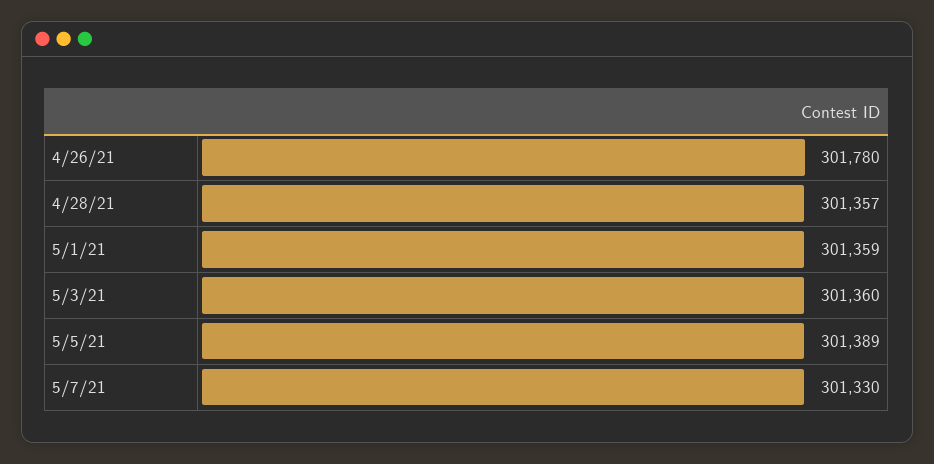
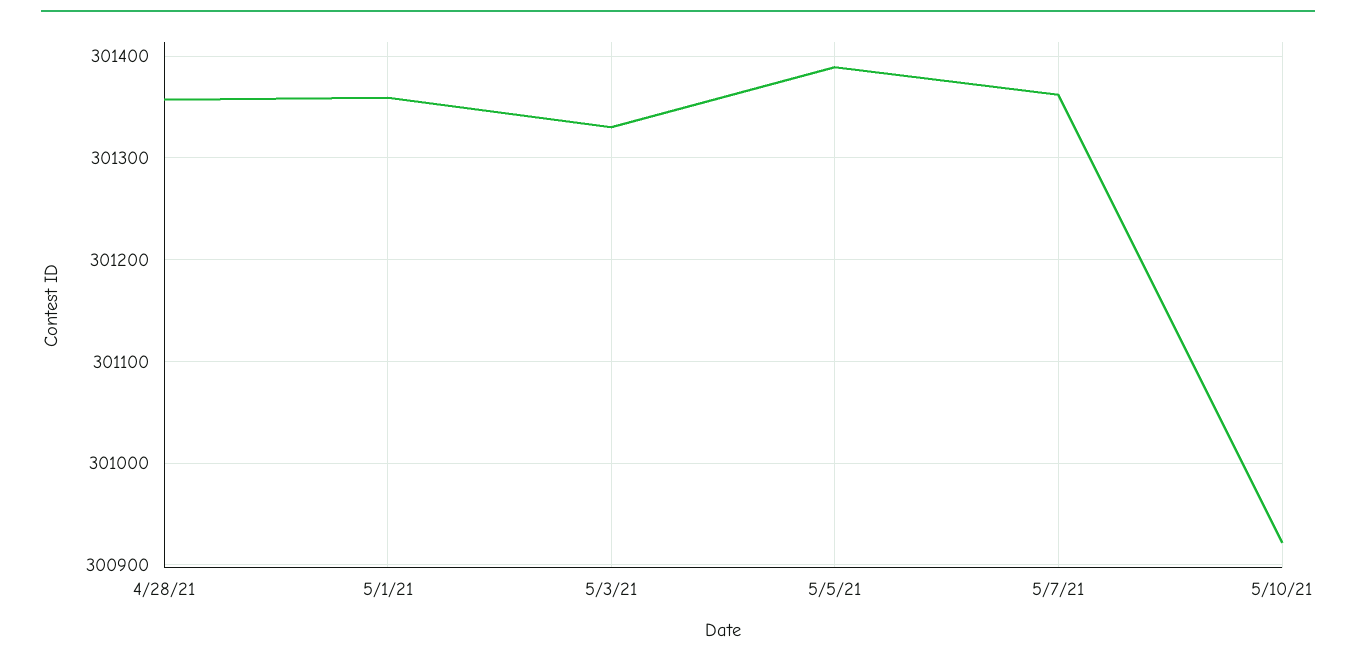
4/26/21: 301780 -> none
5/3/21: 301360 -> 301330
5/7/21: 301330 -> 301360
5/10/21: none -> 300920

